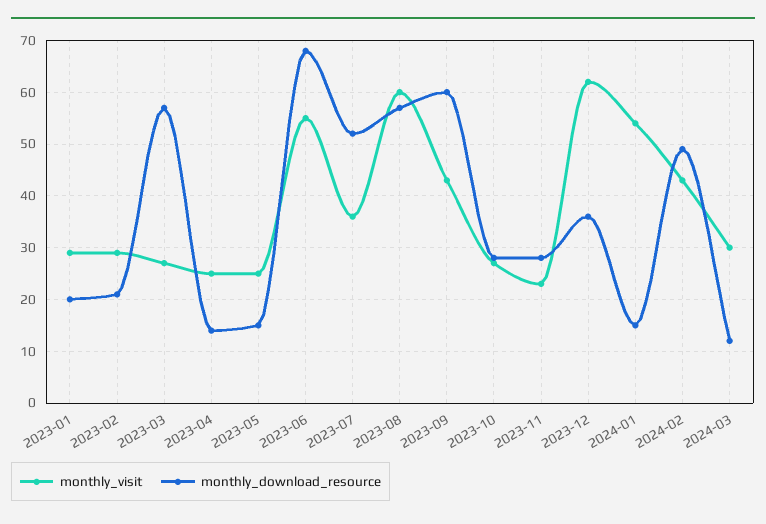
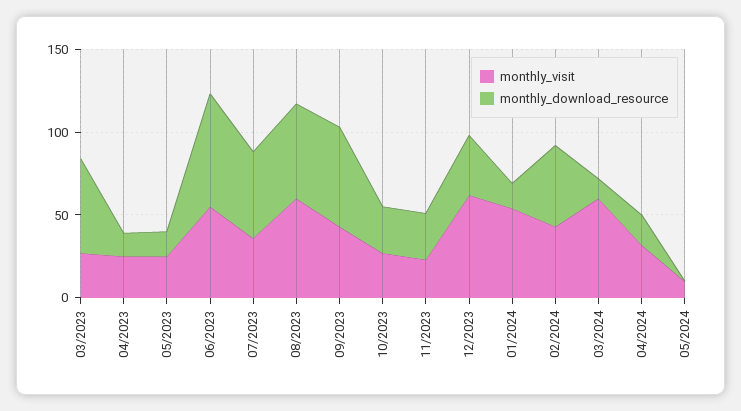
monthly_visit, 2023-01: 30 -> none
monthly_download_resource, 2023-01: 20 -> none
monthly_visit, 2023-02: 30 -> none
monthly_download_resource, 2023-02: 20 -> none
monthly_visit, 2024-03: 30 -> 60
monthly_visit, 04/2024: none -> 30
monthly_download_resource, 04/2024: none -> 20
monthly_visit, 05/2024: none -> 10
monthly_download_resource, 05/2024: none -> 0

